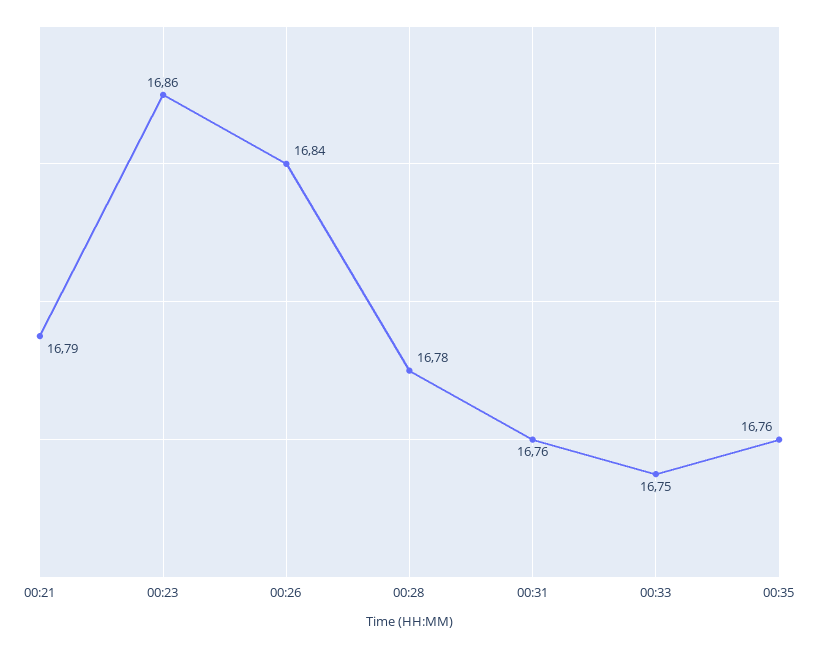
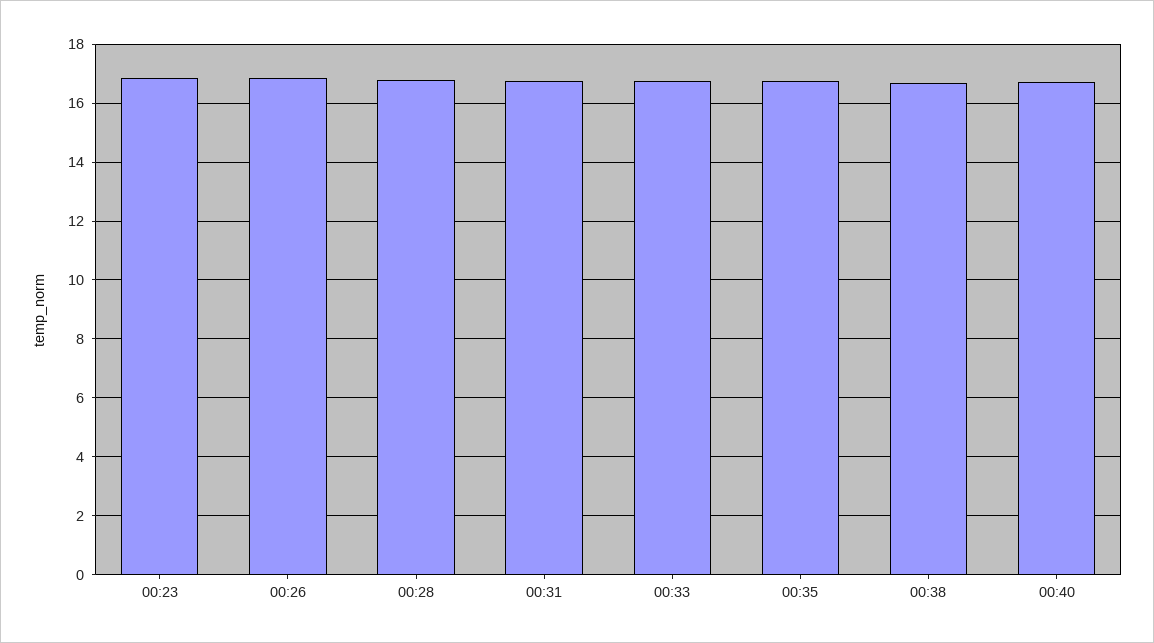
00:21: 16.79 -> none
00:38: none -> 16.75
00:40: none -> 16.75

